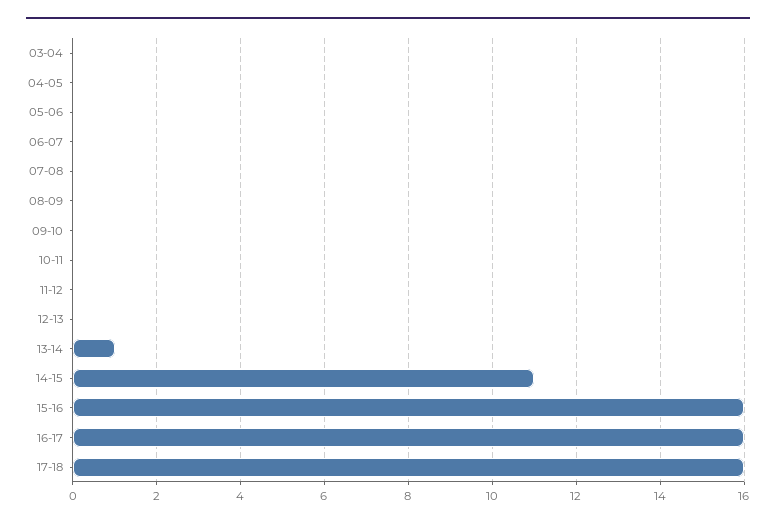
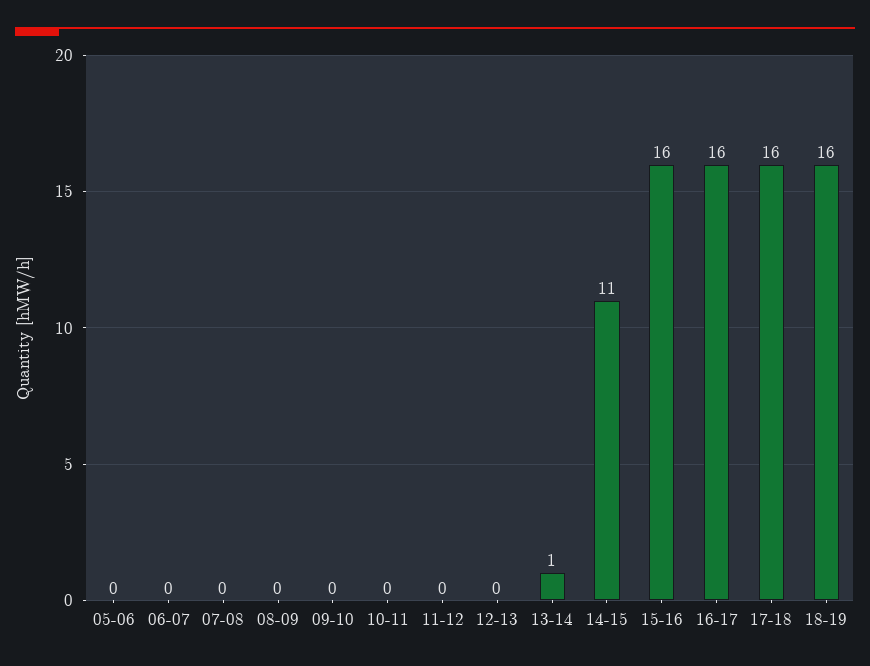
03-04: 0 -> none
04-05: 0 -> none
18-19: none -> 16

